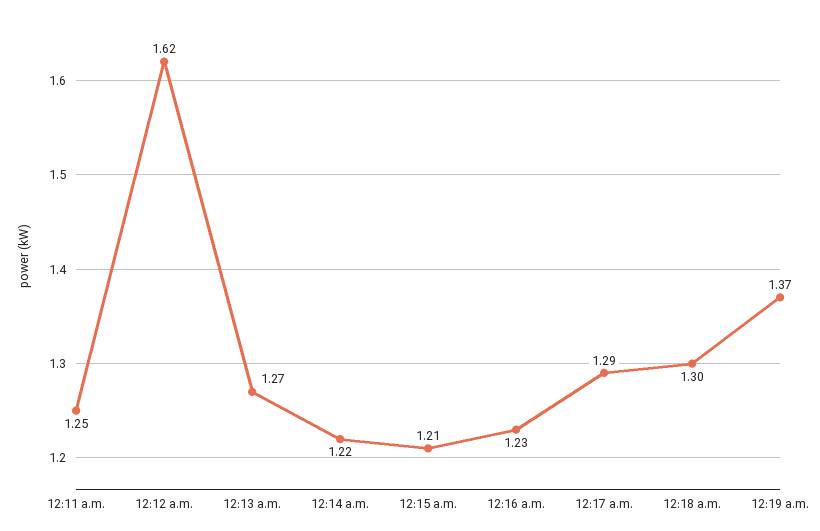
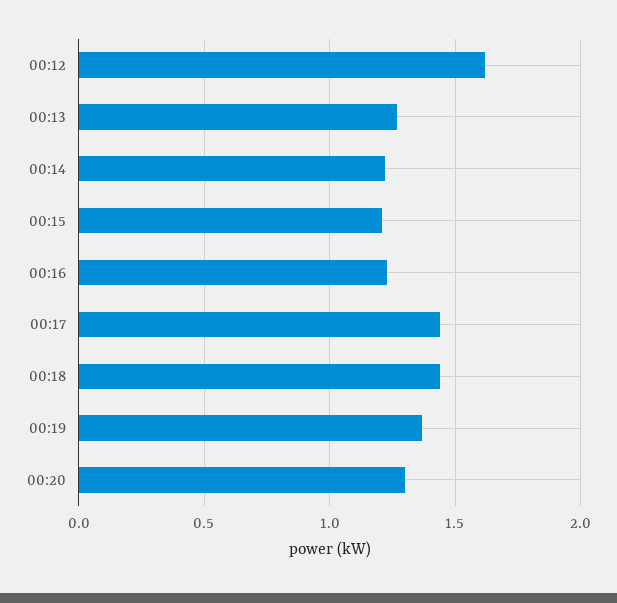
12:11 a.m.: 1.25 -> none
12:17 a.m.: 1.29 -> 1.45
12:18 a.m.: 1.3 -> 1.45
00:20: none -> 1.3

